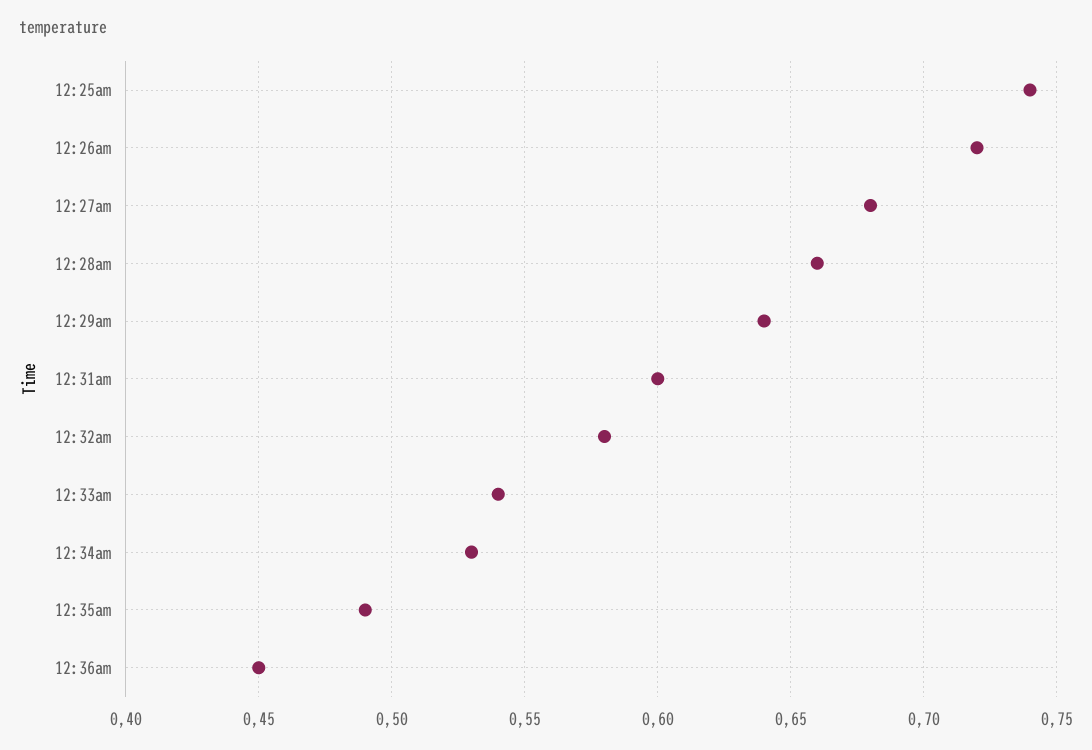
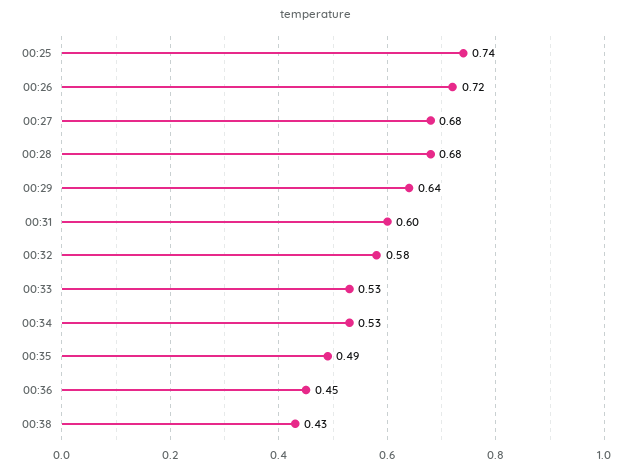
12:28am: 0.66 -> 0.68
12:33am: 0.54 -> 0.53
00:38: none -> 0.43

